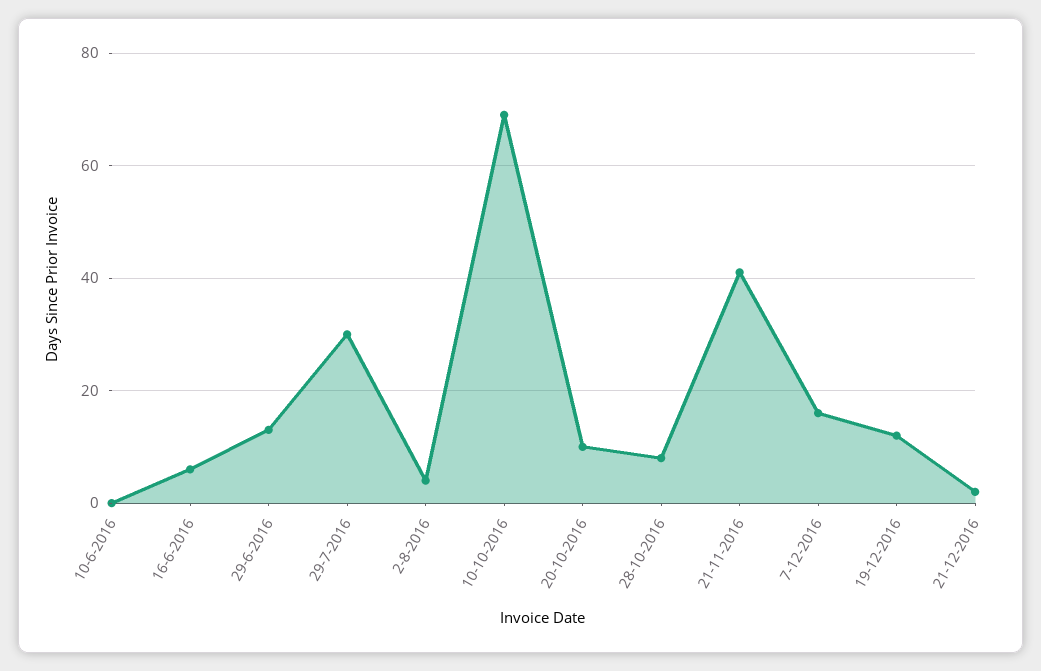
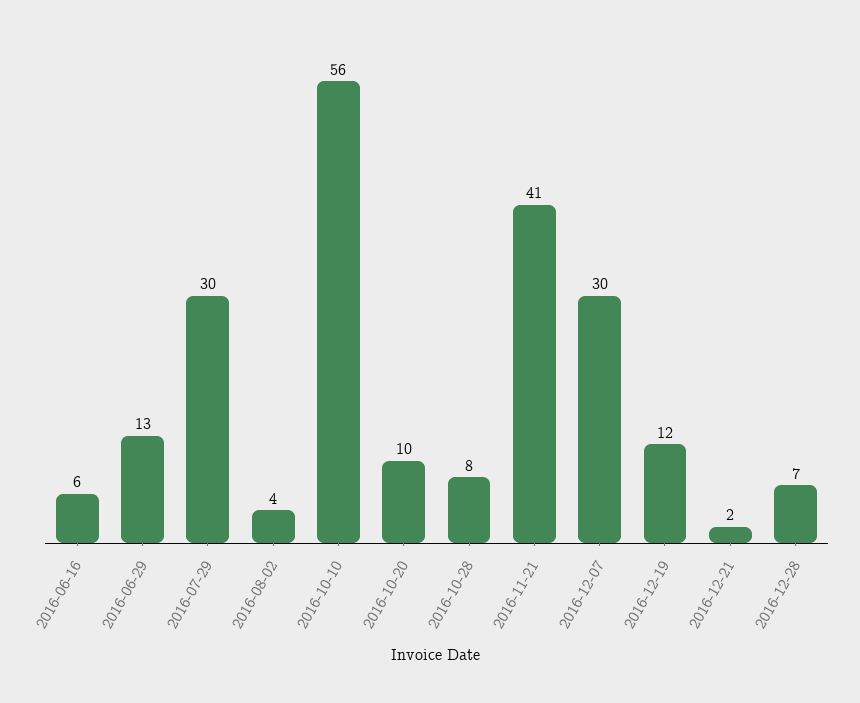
10-6-2016: 0 -> none
10-10-2016: 70 -> 56
7-12-2016: 15 -> 30
2016-12-28: none -> 7

